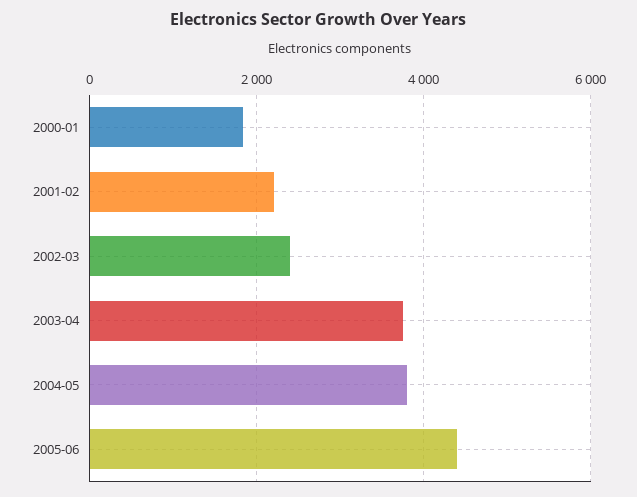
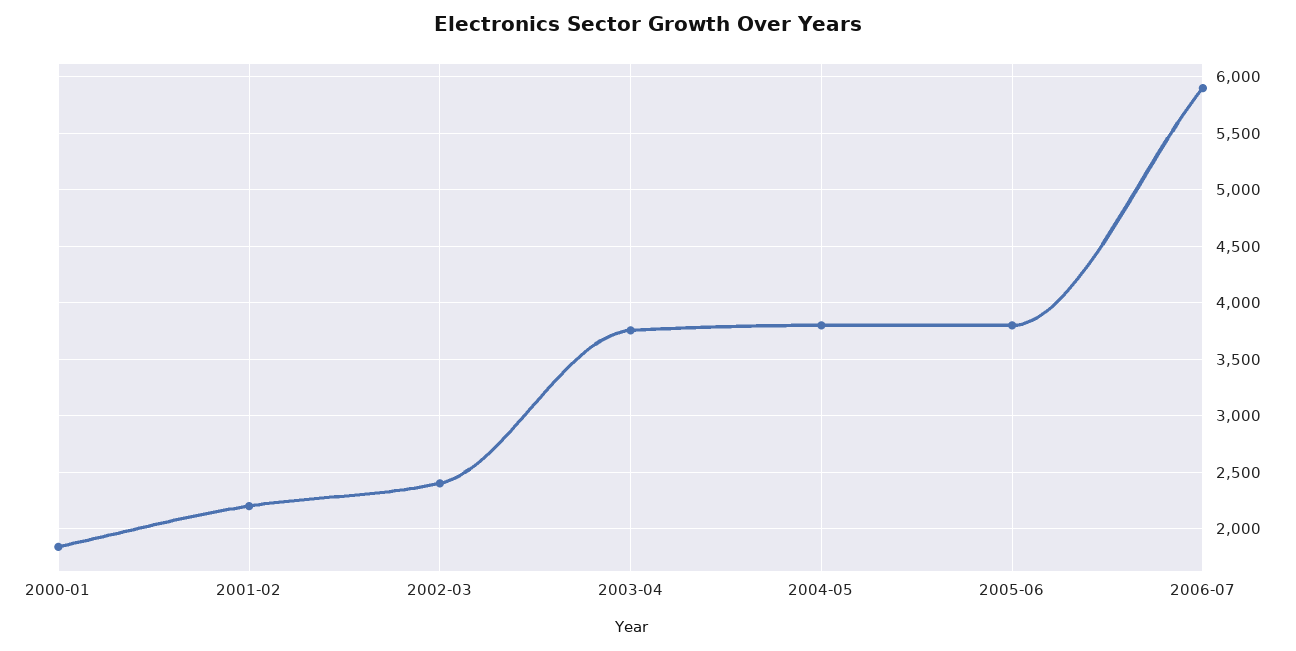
2005-06: 4400 -> 3800
2006-07: none -> 5900

